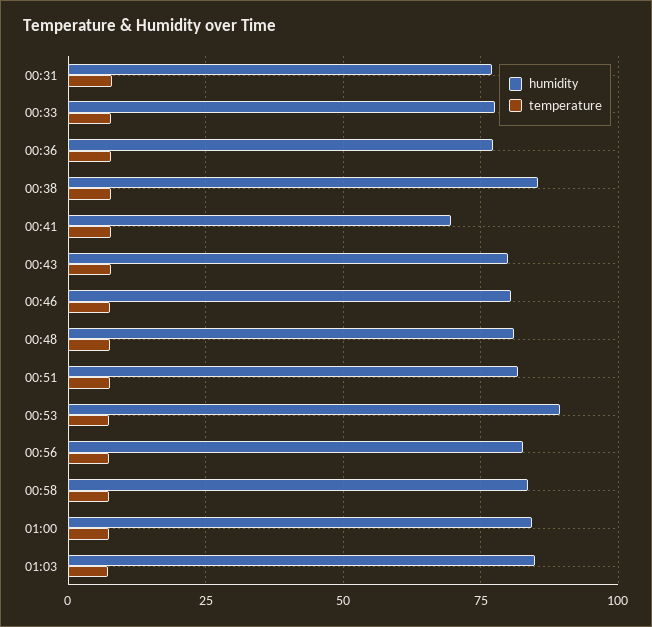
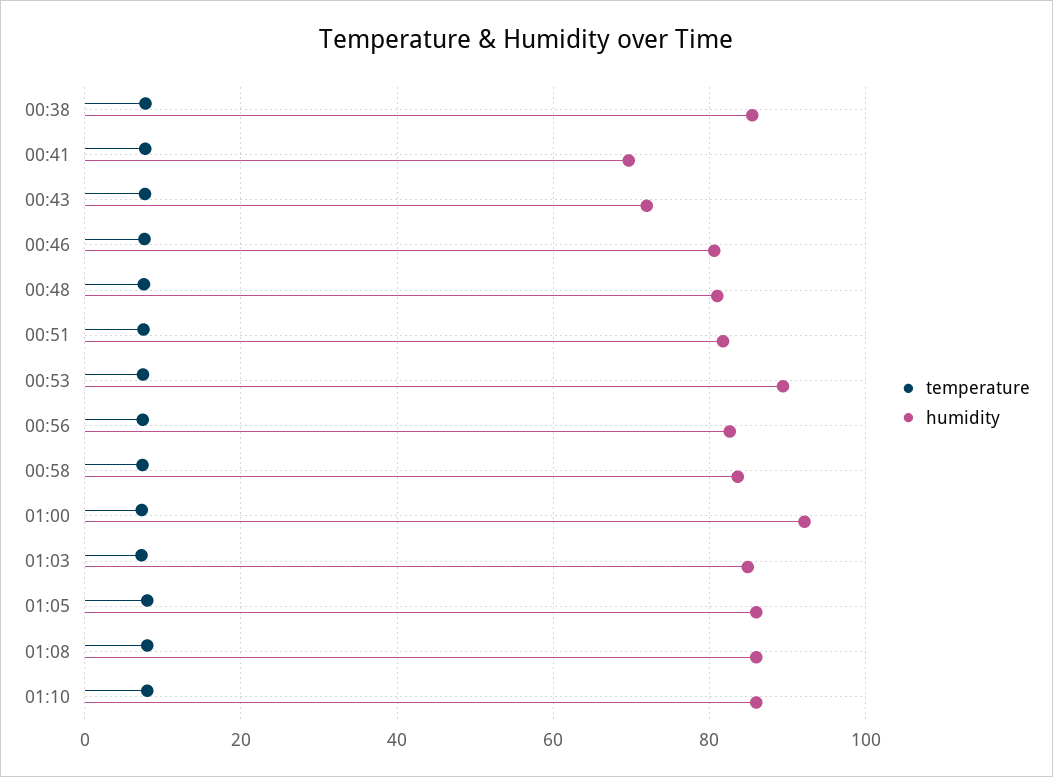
humidity, 00:31: 77.5 -> none
temperature, 00:31: 7.5 -> none
humidity, 00:33: 77.5 -> none
temperature, 00:33: 7.5 -> none
humidity, 00:36: 77.5 -> none
temperature, 00:36: 7.5 -> none
humidity, 00:43: 80 -> 72
humidity, 01:00: 85 -> 92
temperature, 01:05: none -> 8
humidity, 01:05: none -> 86
temperature, 01:08: none -> 8
humidity, 01:08: none -> 86
temperature, 01:10: none -> 8
humidity, 01:10: none -> 86

